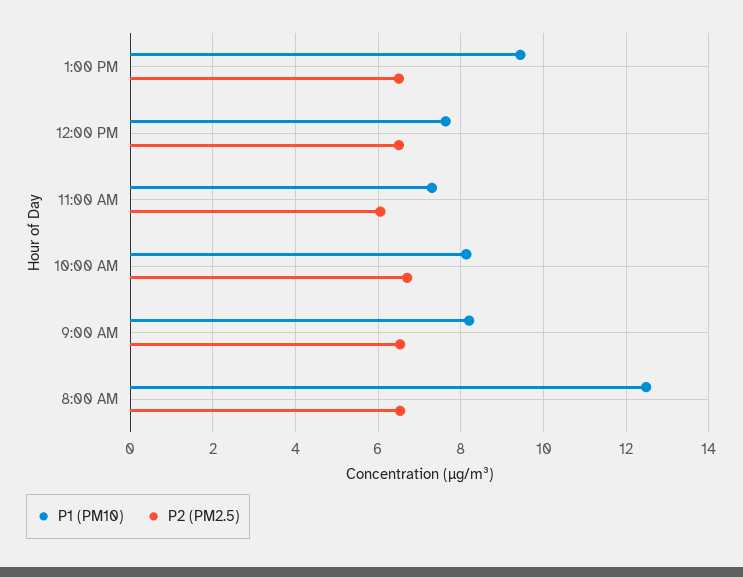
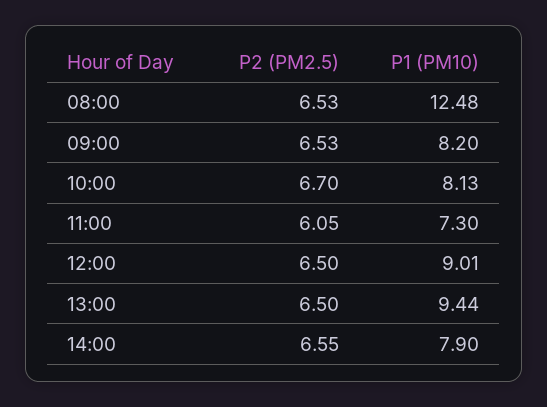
P1 (PM10), 12:00 PM: 7.6 -> 9.01
P2 (PM2.5), 14:00: none -> 6.55
P1 (PM10), 14:00: none -> 7.9

